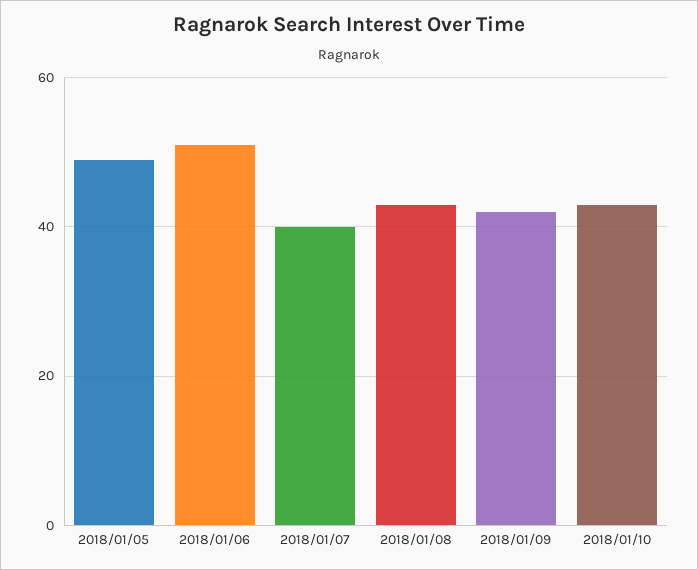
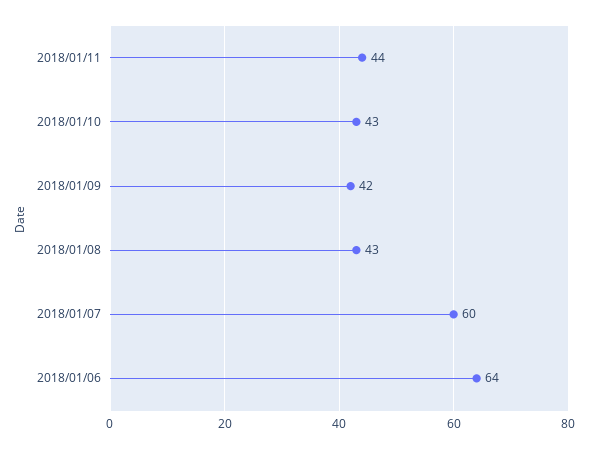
2018/01/05: 50 -> none
2018/01/06: 50 -> 64
2018/01/07: 40 -> 60
2018/01/11: none -> 44

